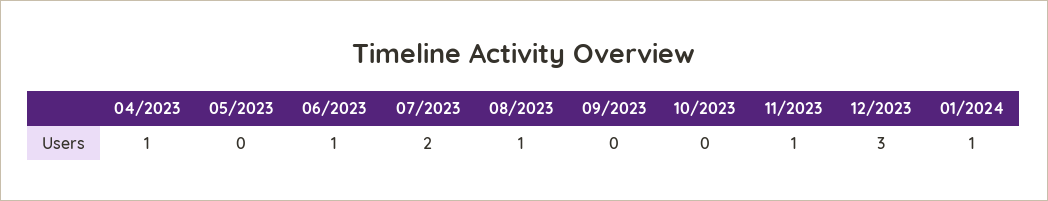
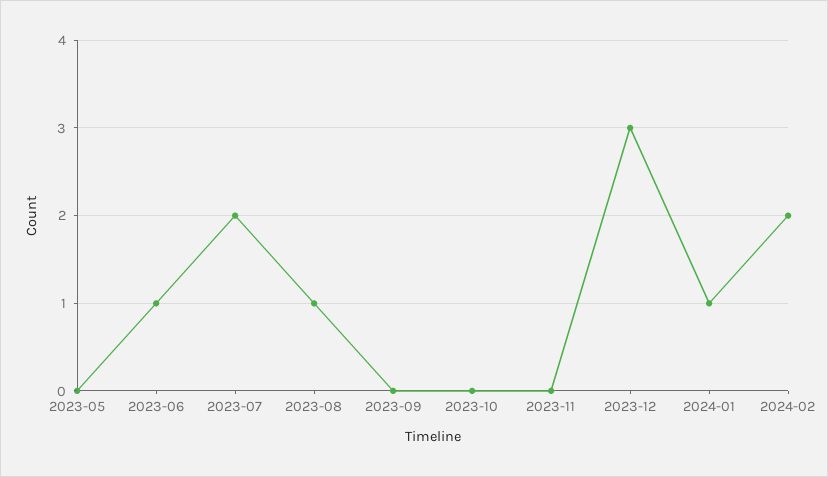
04/2023: 1 -> none
11/2023: 1 -> 0
2024-02: none -> 2

